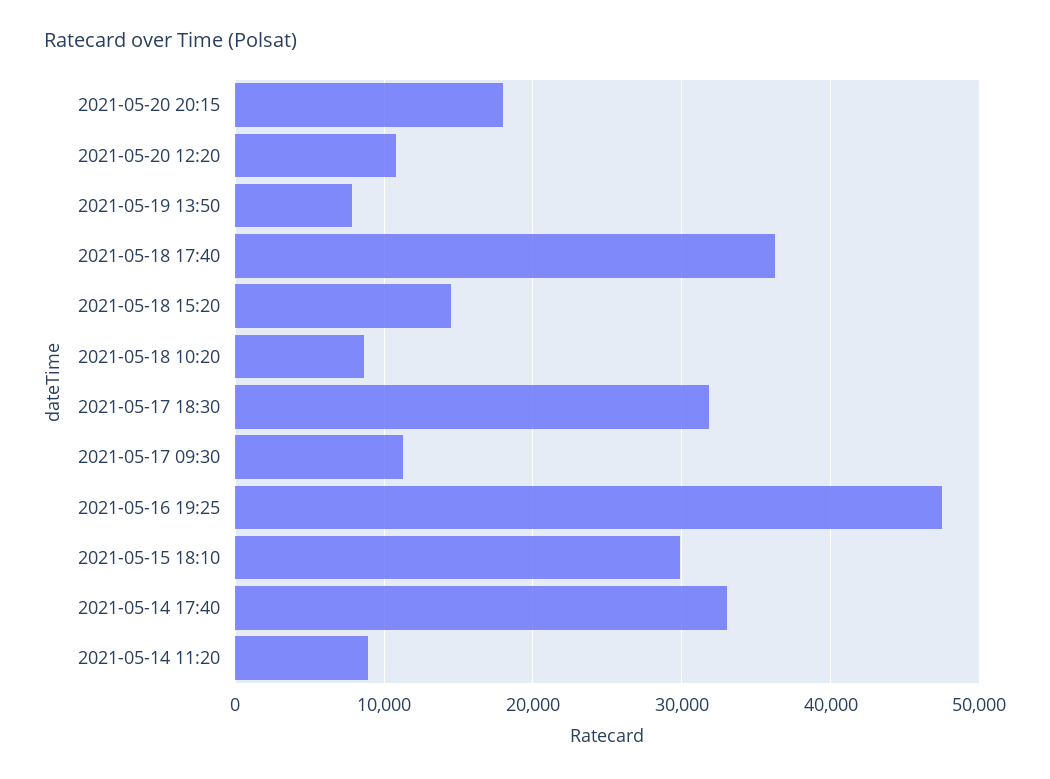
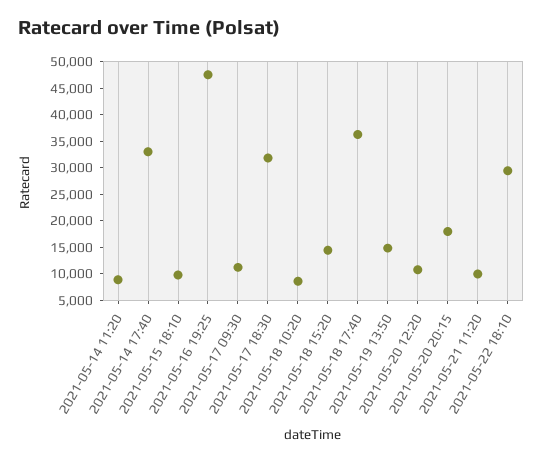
2021-05-19 13:50: 8000 -> 15000
2021-05-15 18:10: 30000 -> 10000
2021-05-21 11:20: none -> 10000
2021-05-22 18:10: none -> 30000

